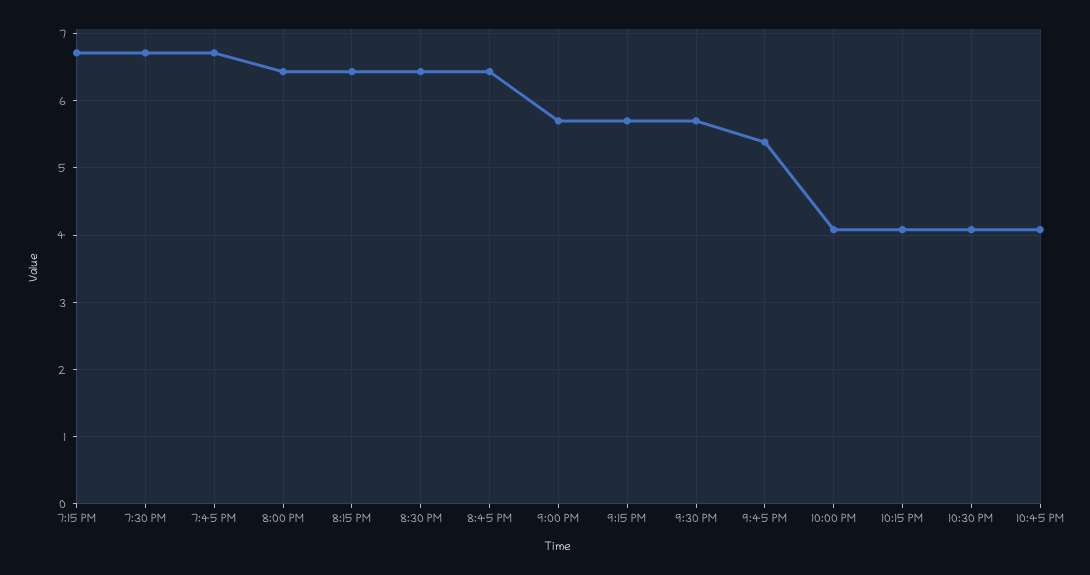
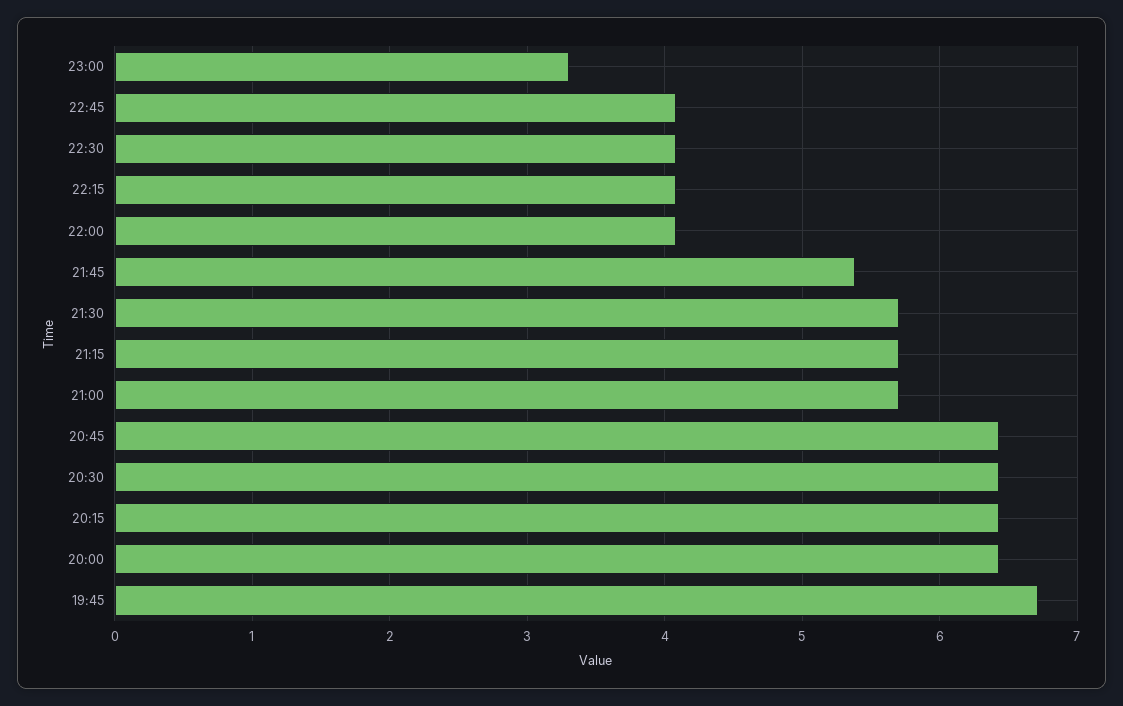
7:15 PM: 6.7 -> none
7:30 PM: 6.7 -> none
23:00: none -> 3.3

